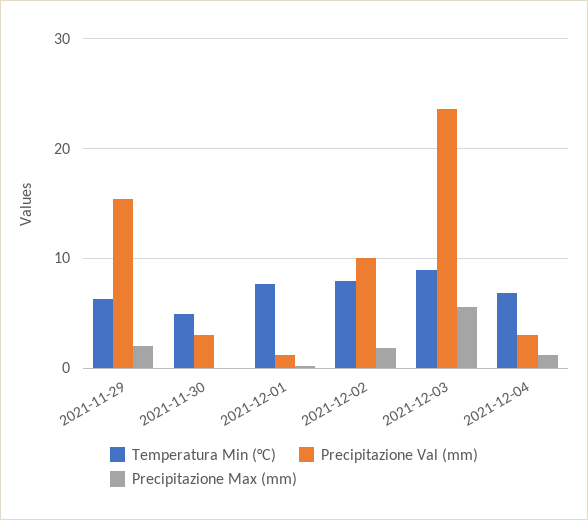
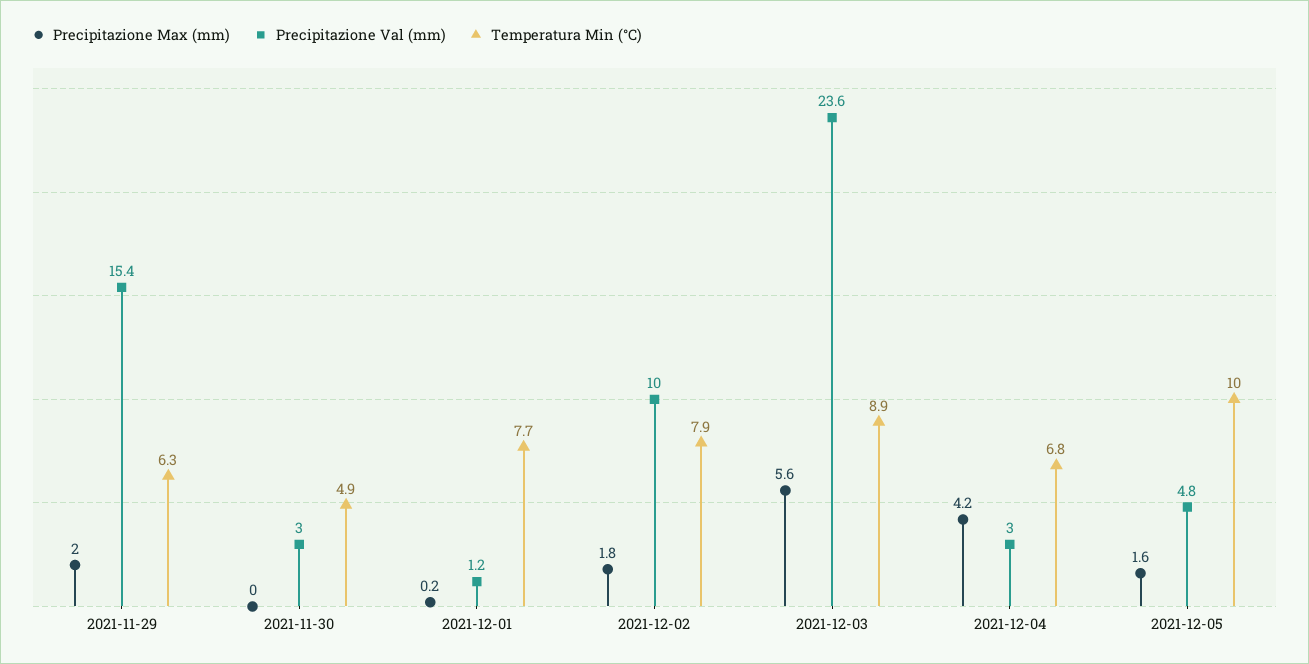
Precipitazione Max (mm), 2021-12-04: 1 -> 4.2
Precipitazione Max (mm), 2021-12-05: none -> 1.6
Precipitazione Val (mm), 2021-12-05: none -> 4.8
Temperatura Min (°C), 2021-12-05: none -> 10

